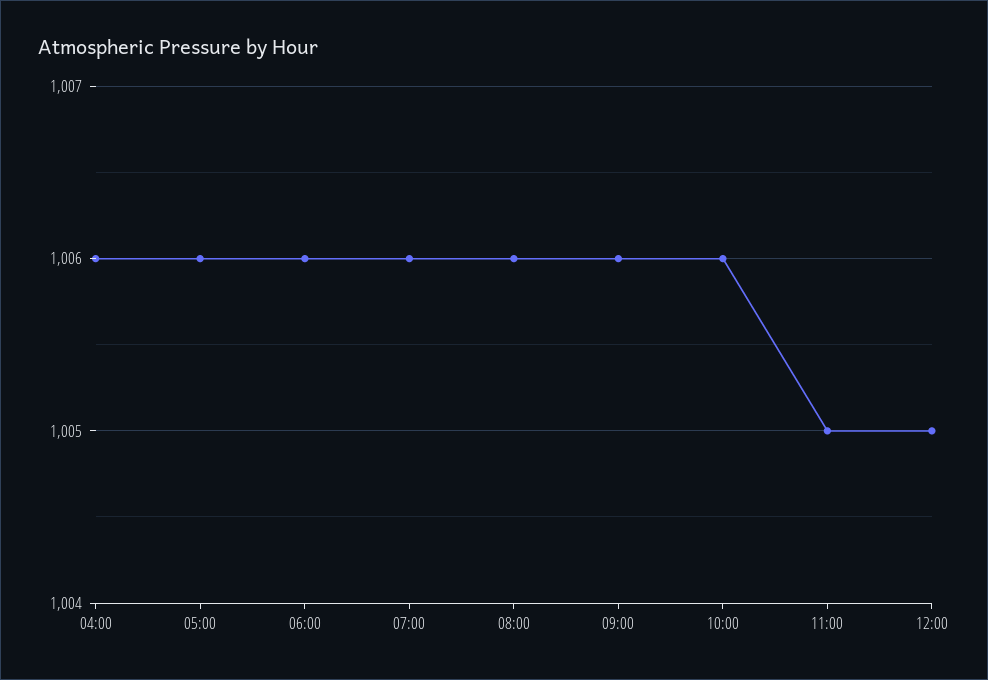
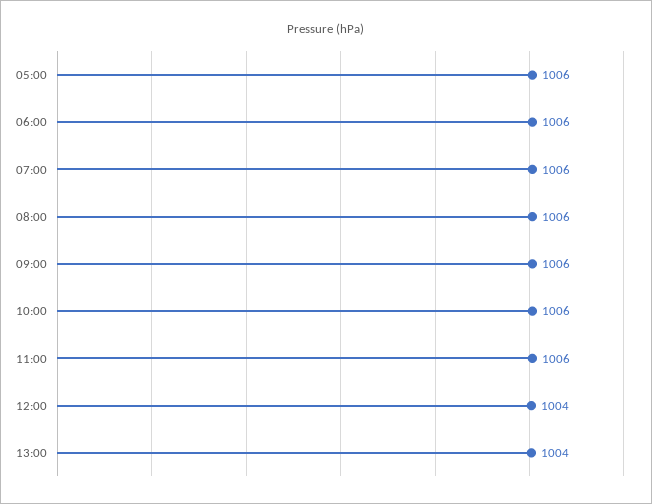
04:00: 1006 -> none
11:00: 1005 -> 1006
12:00: 1005 -> 1004
13:00: none -> 1004

